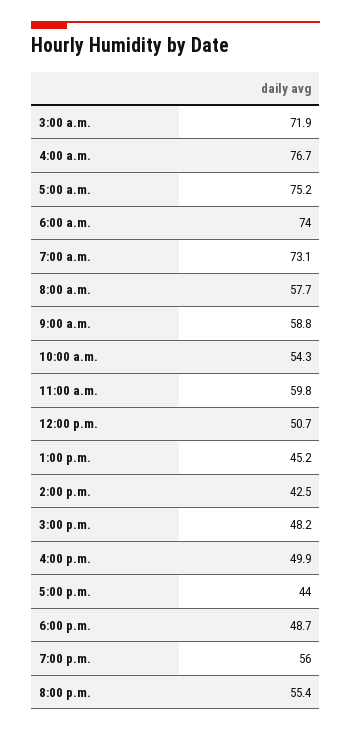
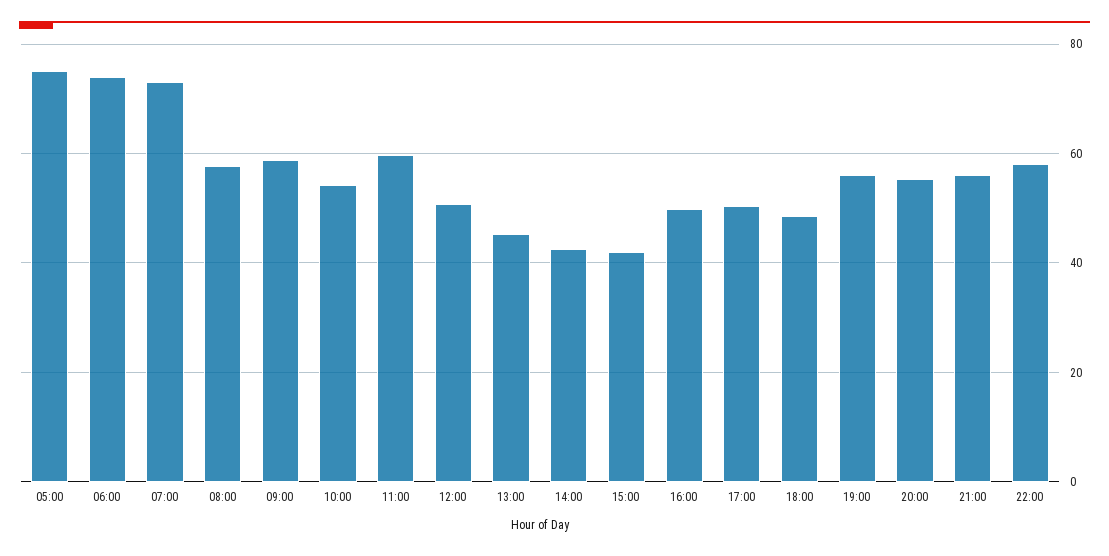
3:00 a.m.: 71.9 -> none
4:00 a.m.: 76.7 -> none
3:00 p.m.: 48.2 -> 42
5:00 p.m.: 44 -> 50
21:00: none -> 56
22:00: none -> 58

